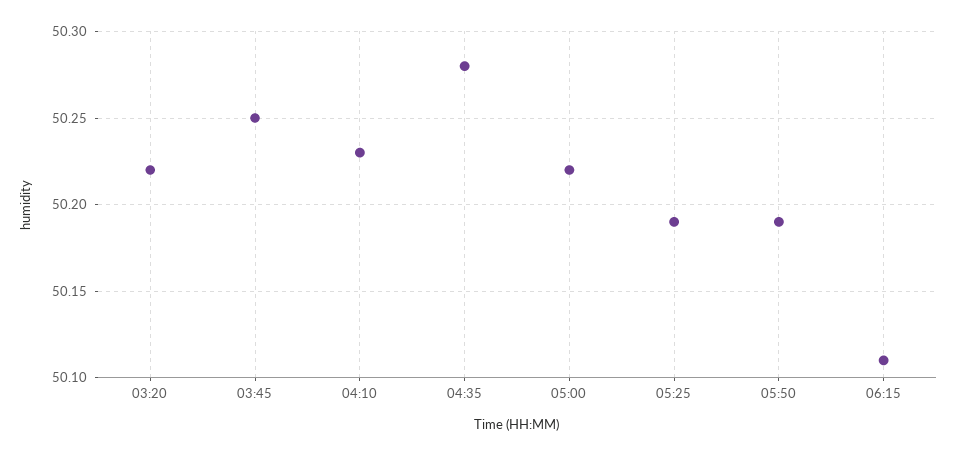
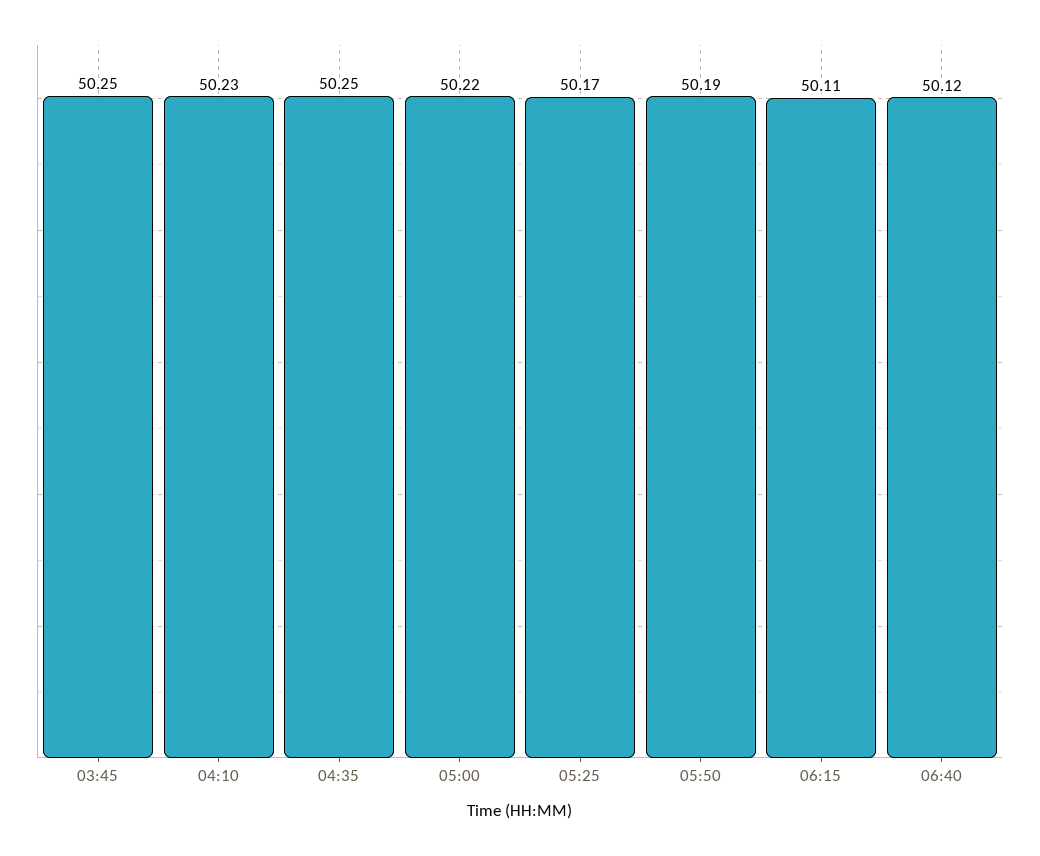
03:20: 50.22 -> none
04:35: 50.28 -> 50.25
05:25: 50.19 -> 50.17
06:40: none -> 50.12

